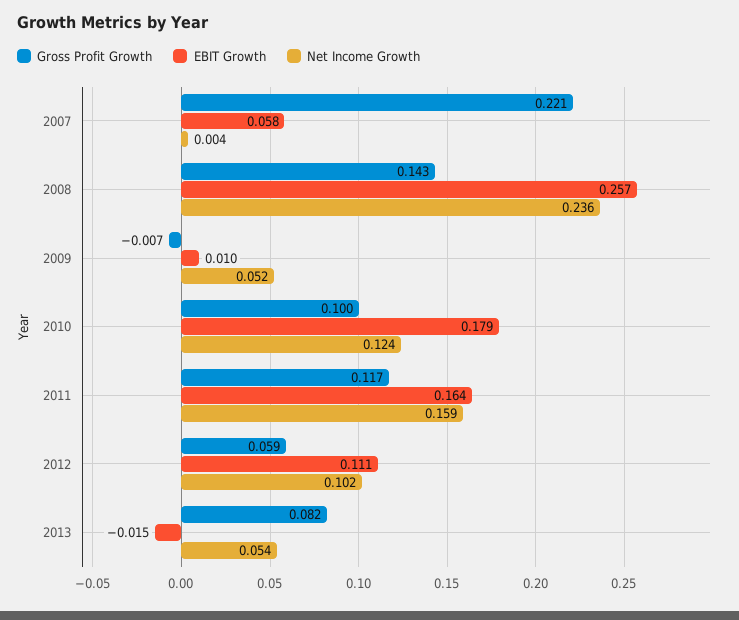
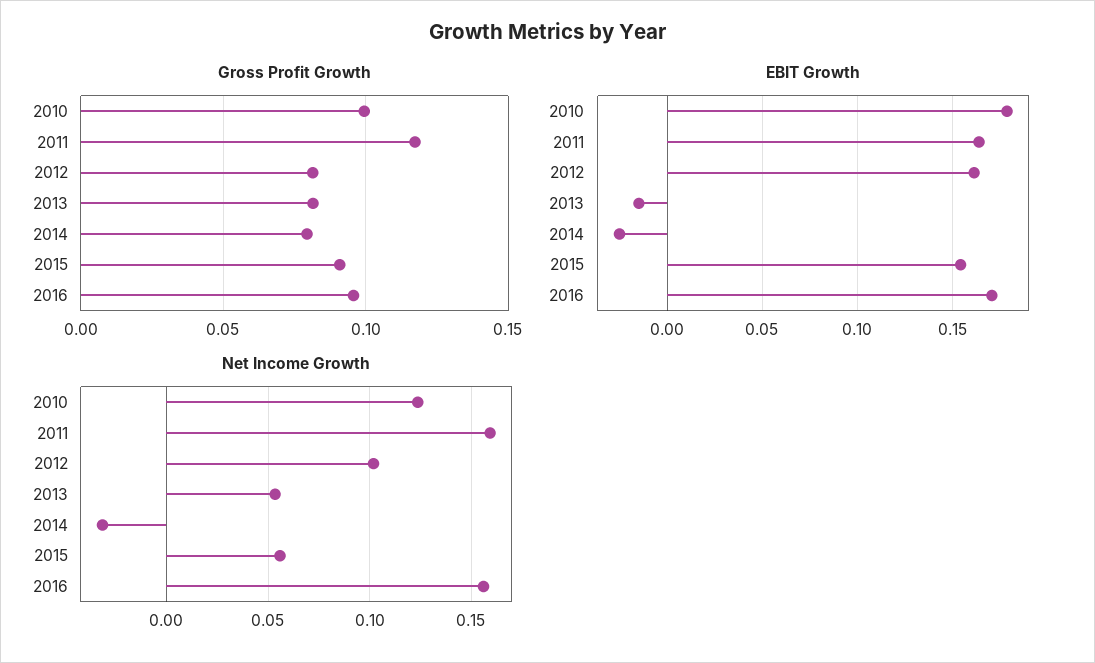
Gross Profit Growth, 2007: 0.221 -> none
EBIT Growth, 2007: 0.058 -> none
Net Income Growth, 2007: 0.004 -> none
Gross Profit Growth, 2008: 0.143 -> none
EBIT Growth, 2008: 0.257 -> none
Net Income Growth, 2008: 0.236 -> none
Gross Profit Growth, 2009: -0.007 -> none
EBIT Growth, 2009: 0.01 -> none
Net Income Growth, 2009: 0.052 -> none
Gross Profit Growth, 2012: 0.059 -> 0.08
EBIT Growth, 2012: 0.111 -> 0.16
Gross Profit Growth, 2014: none -> 0.08
Gross Profit Growth, 2015: none -> 0.09
Gross Profit Growth, 2016: none -> 0.095
EBIT Growth, 2014: none -> -0.025
EBIT Growth, 2015: none -> 0.155
EBIT Growth, 2016: none -> 0.17
Net Income Growth, 2014: none -> -0.03
Net Income Growth, 2015: none -> 0.055
Net Income Growth, 2016: none -> 0.155

